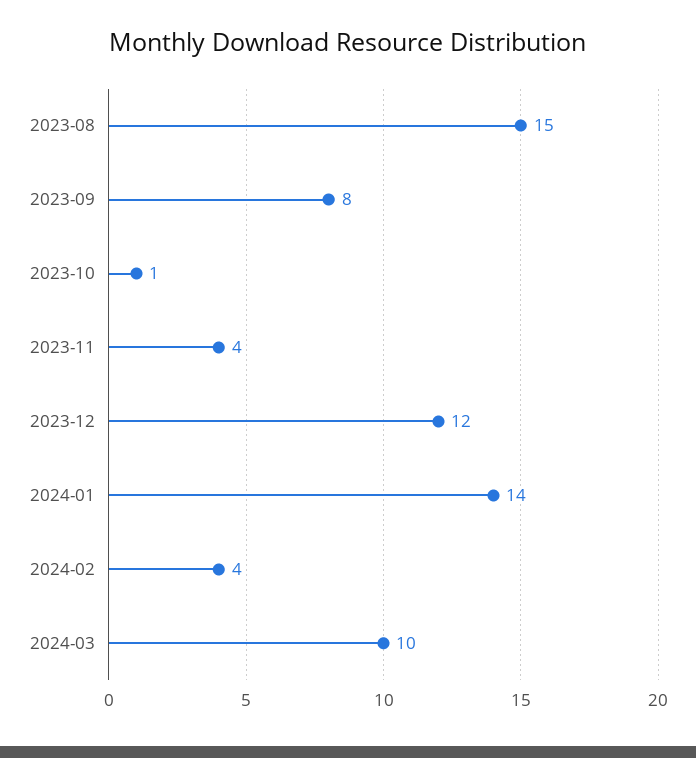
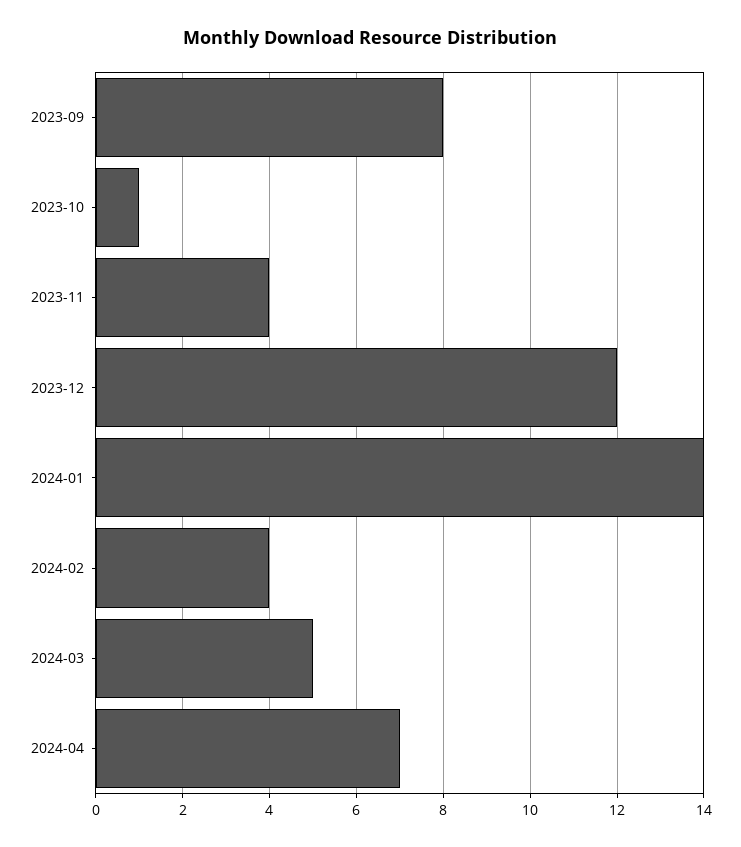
2023-08: 15 -> none
2024-03: 10 -> 5
2024-04: none -> 7

